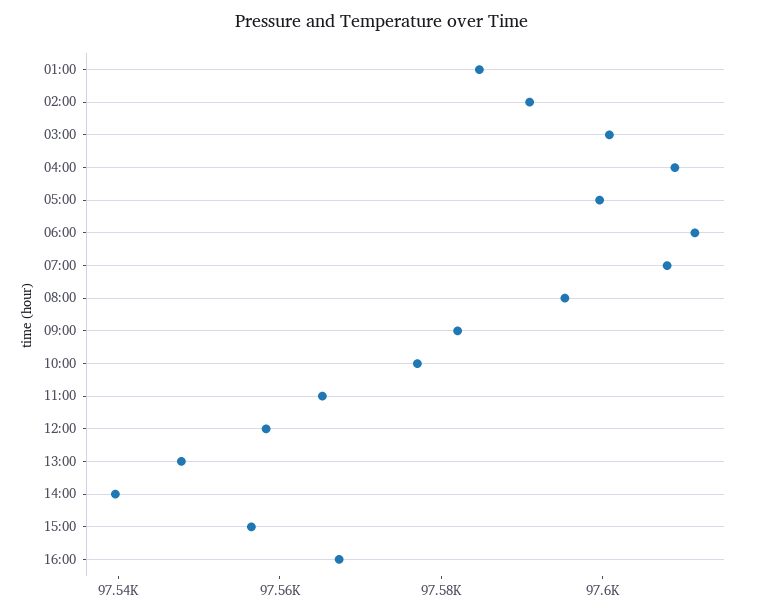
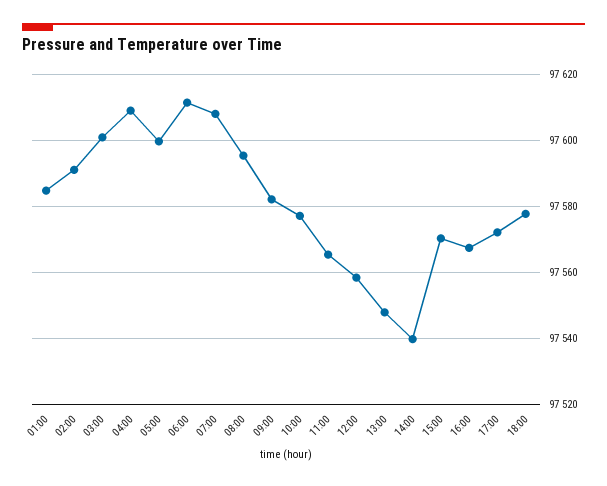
15:00: 97555 -> 97570
17:00: none -> 97572
18:00: none -> 97578

